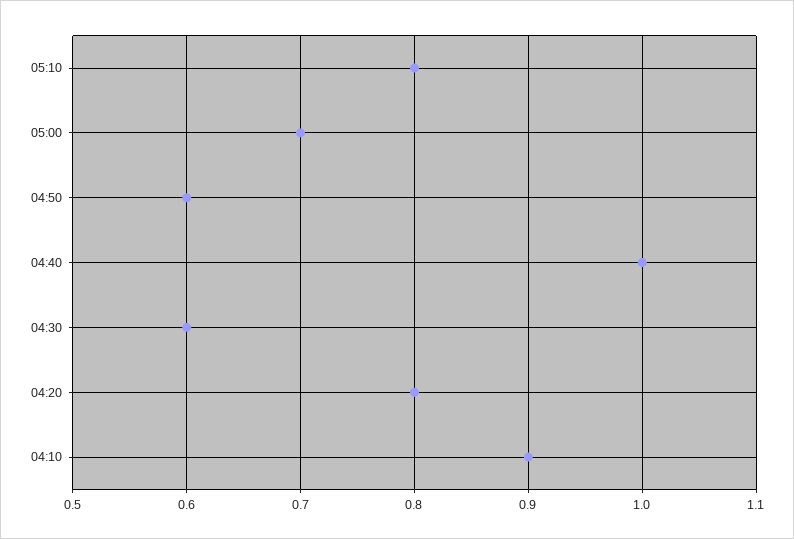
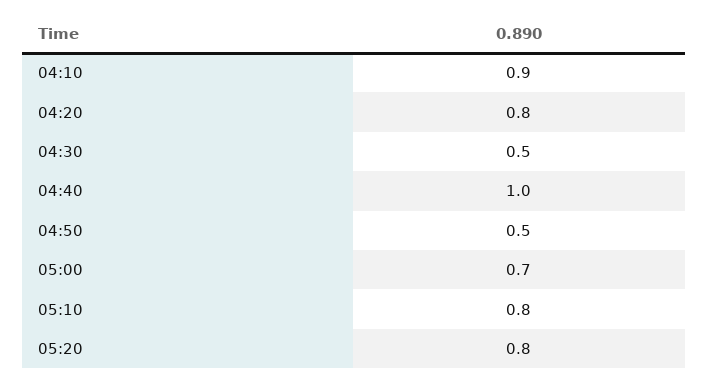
04:50: 0.6 -> 0.5
04:30: 0.6 -> 0.5
05:20: none -> 0.8

